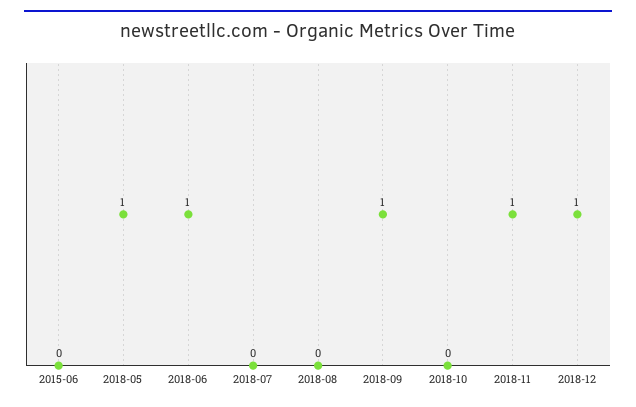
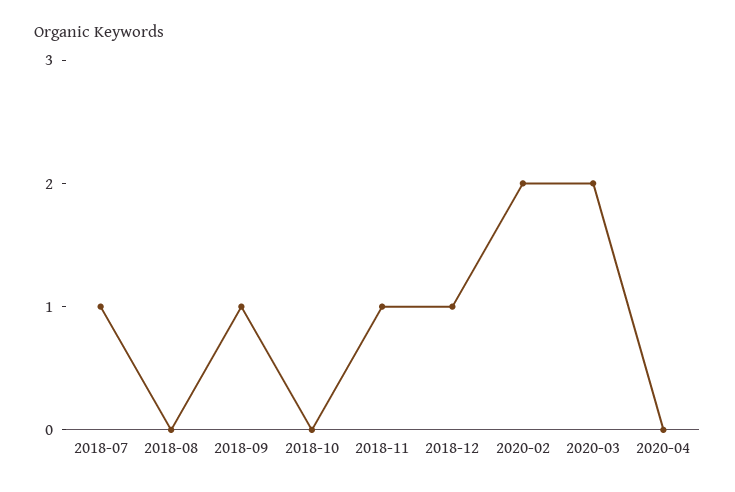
2015-06: 0 -> none
2018-05: 1 -> none
2018-06: 1 -> none
2018-07: 0 -> 1
2020-02: none -> 2
2020-03: none -> 2
2020-04: none -> 0

